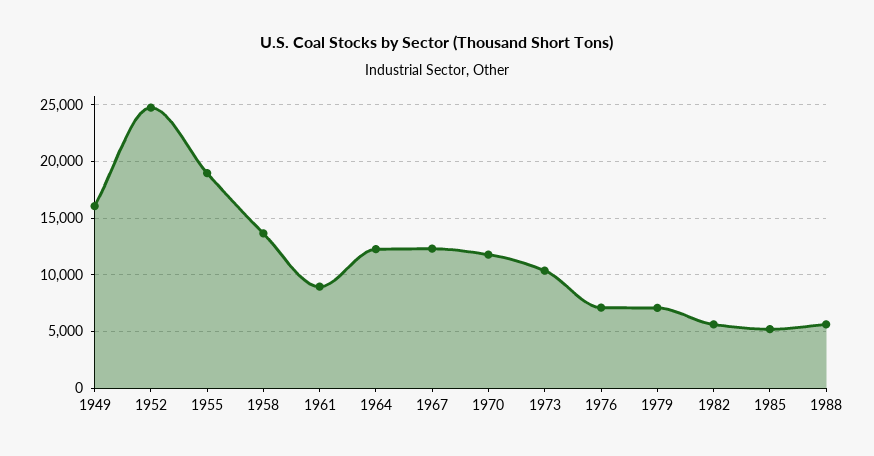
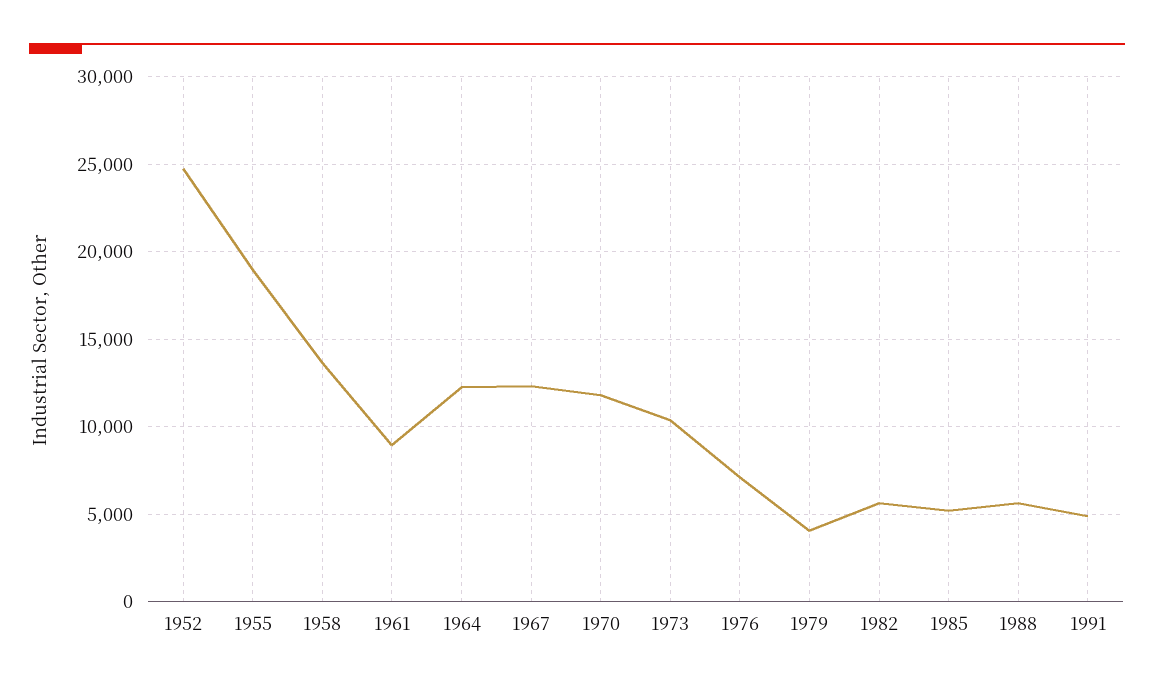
1949: 16000 -> none
1979: 7000 -> 4000
1991: none -> 5000

